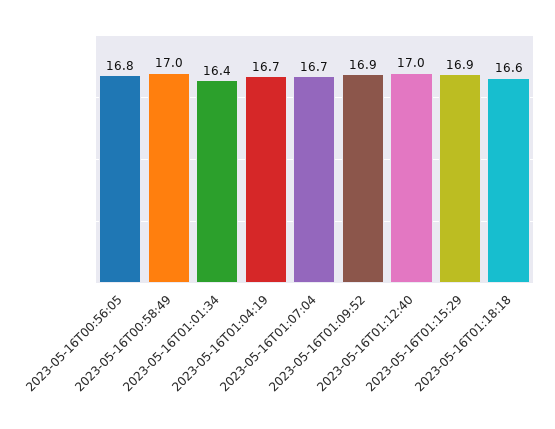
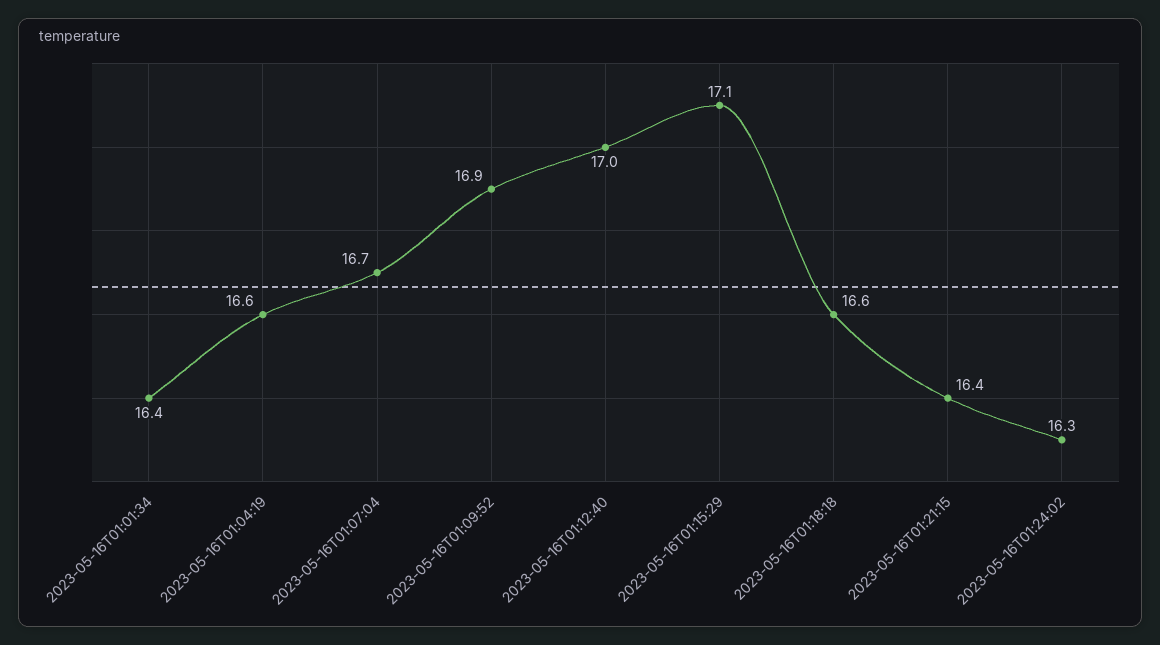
2023-05-16T00:56:05: 16.8 -> none
2023-05-16T00:58:49: 17 -> none
2023-05-16T01:04:19: 16.7 -> 16.6
2023-05-16T01:15:29: 16.9 -> 17.1
2023-05-16T01:21:15: none -> 16.4
2023-05-16T01:24:02: none -> 16.3

